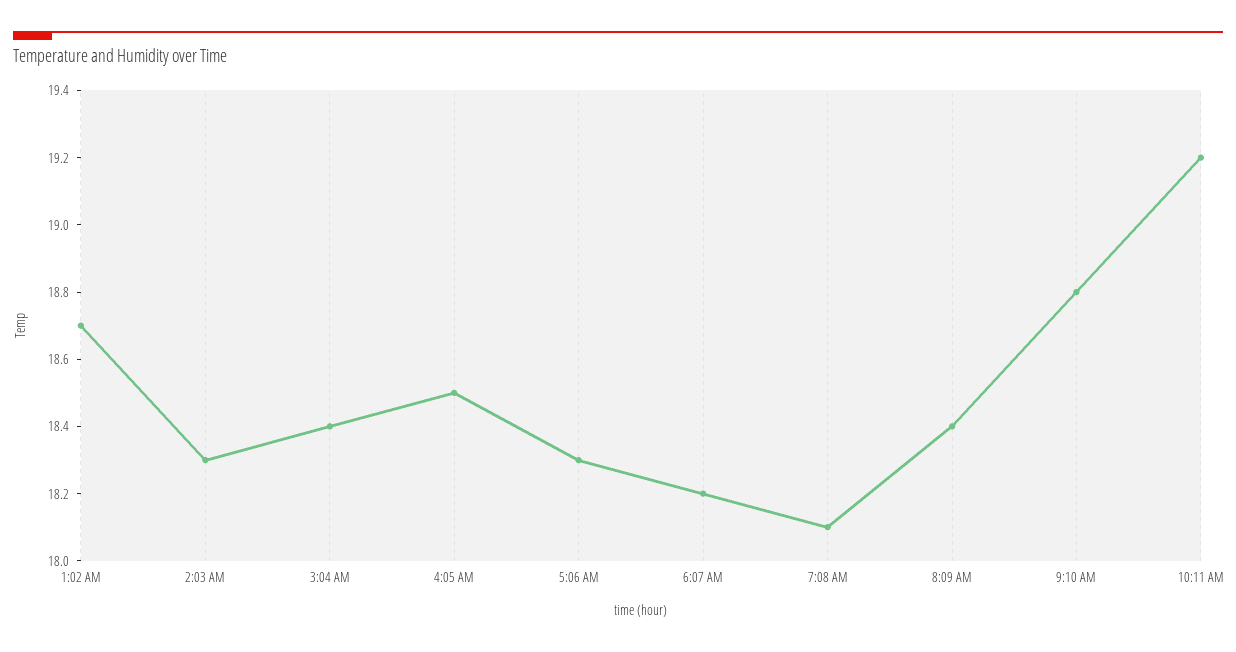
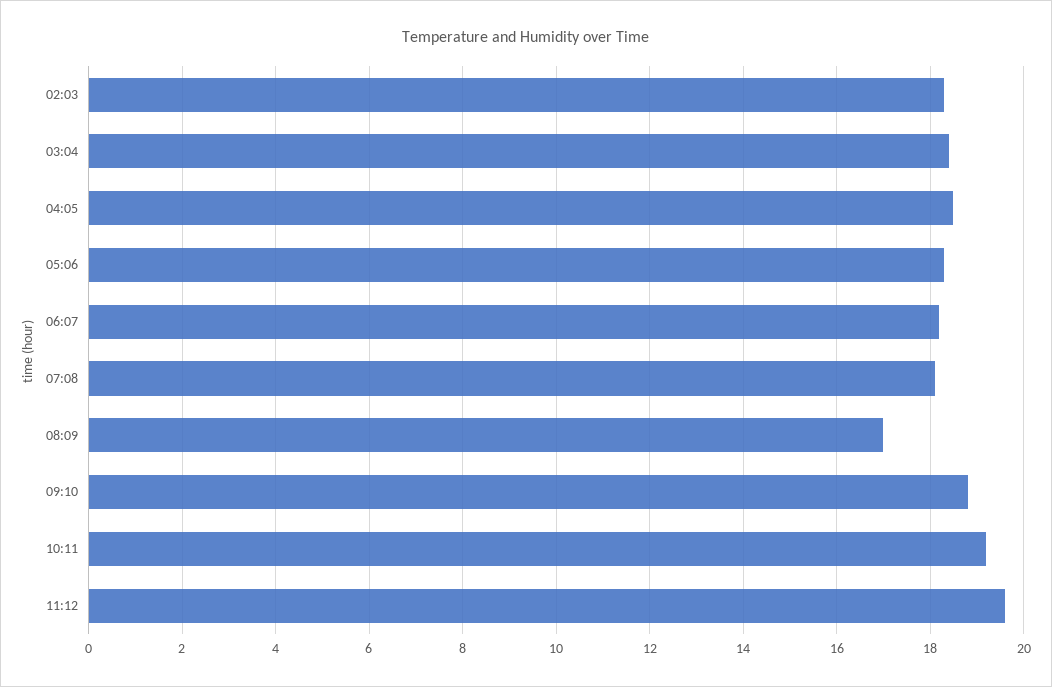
1:02 AM: 18.7 -> none
8:09 AM: 18.4 -> 17
11:12: none -> 19.5

